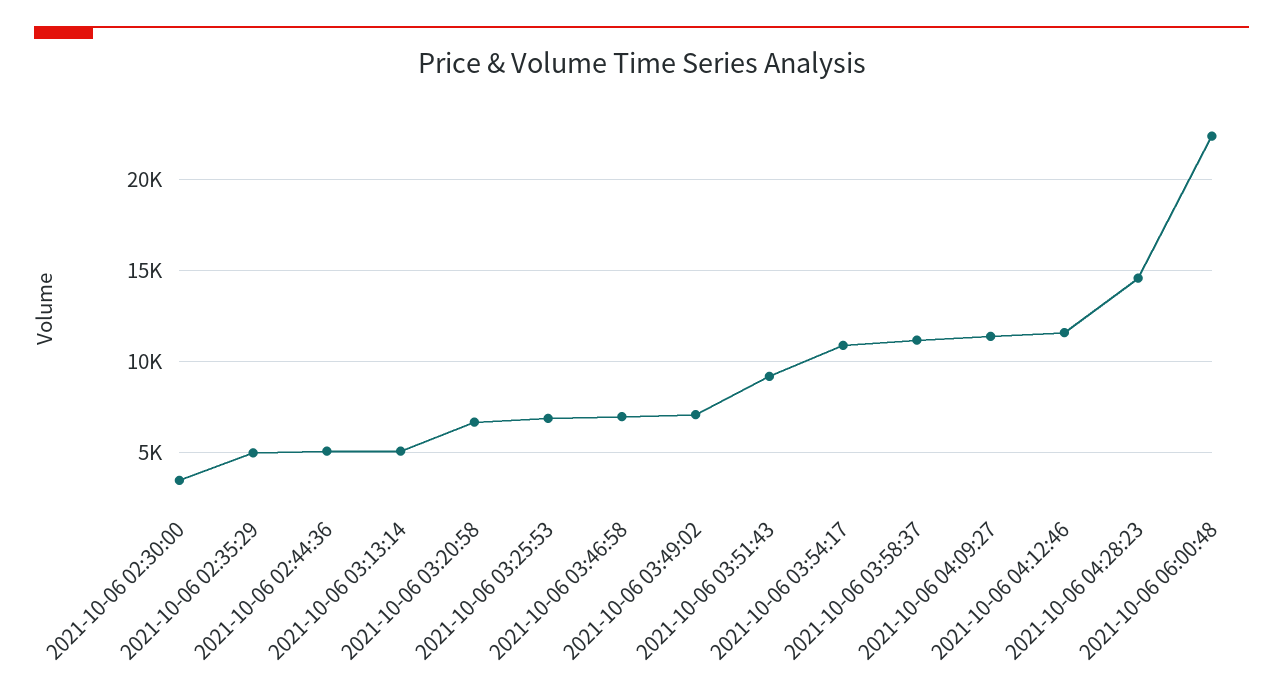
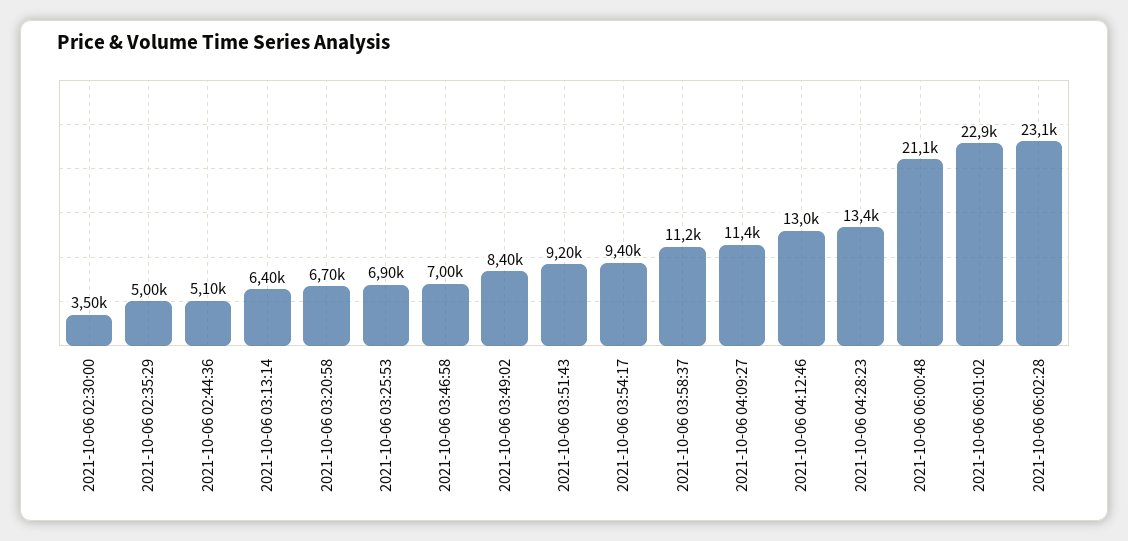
2021-10-06 03:13:14: 5000 -> 6400
2021-10-06 03:49:02: 7000 -> 8400
2021-10-06 03:54:17: 11000 -> 9400
2021-10-06 04:12:46: 11500 -> 13000
2021-10-06 04:28:23: 14500 -> 13400
2021-10-06 06:00:48: 22500 -> 21100
2021-10-06 06:01:02: none -> 22900
2021-10-06 06:02:28: none -> 23100

